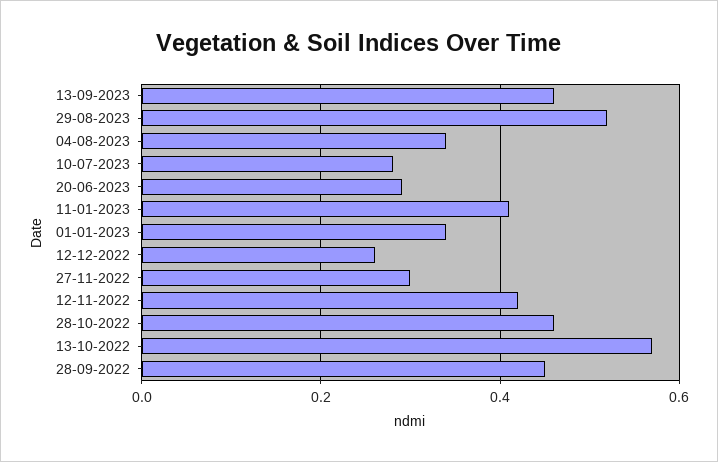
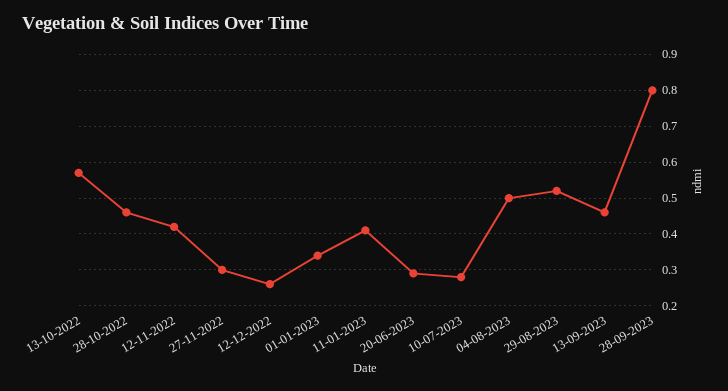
04-08-2023: 0.35 -> 0.5
28-09-2022: 0.45 -> none
28-09-2023: none -> 0.8

